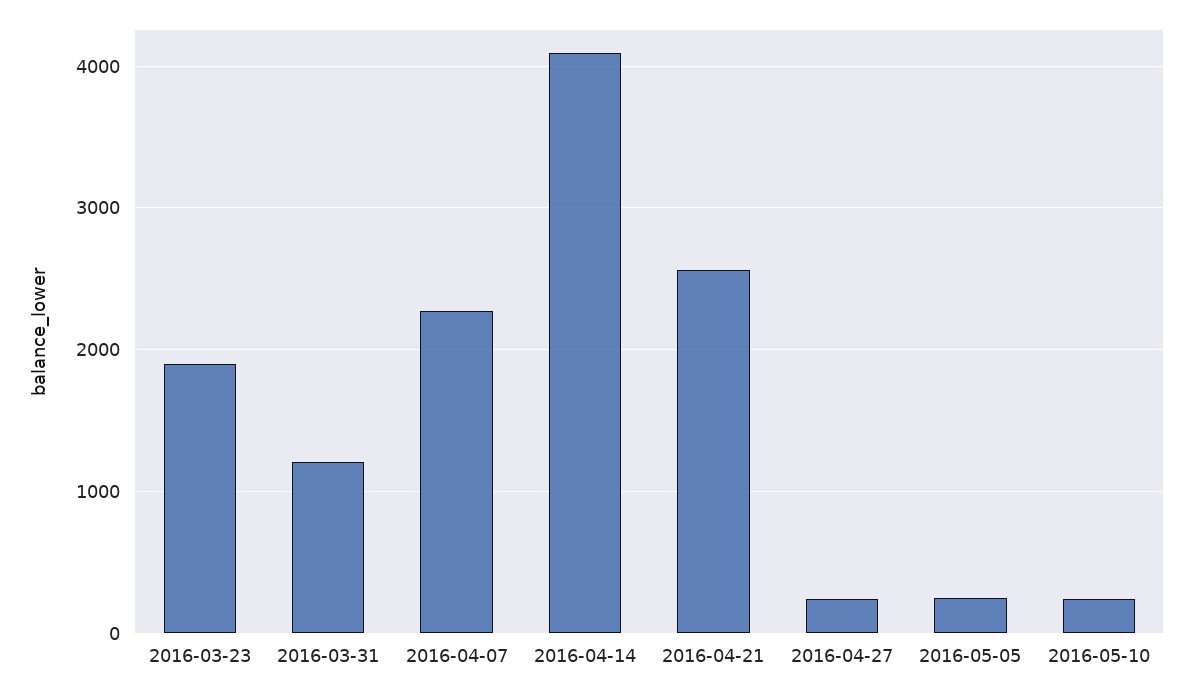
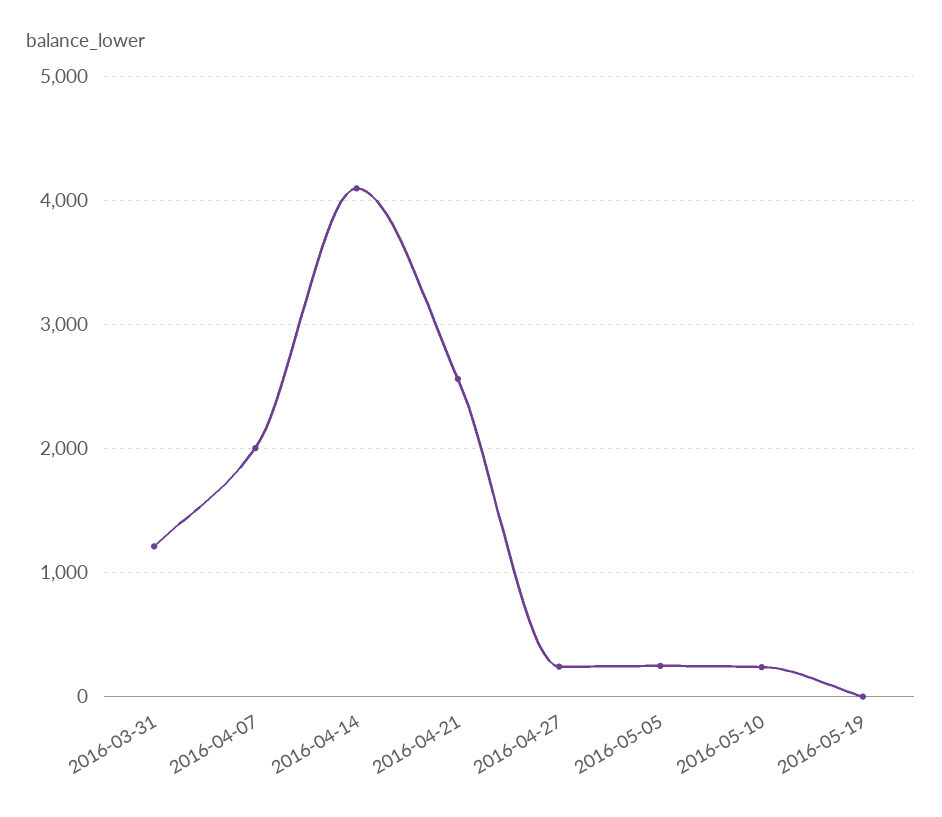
2016-03-23: 1900 -> none
2016-04-07: 2300 -> 2000
2016-05-19: none -> 0

